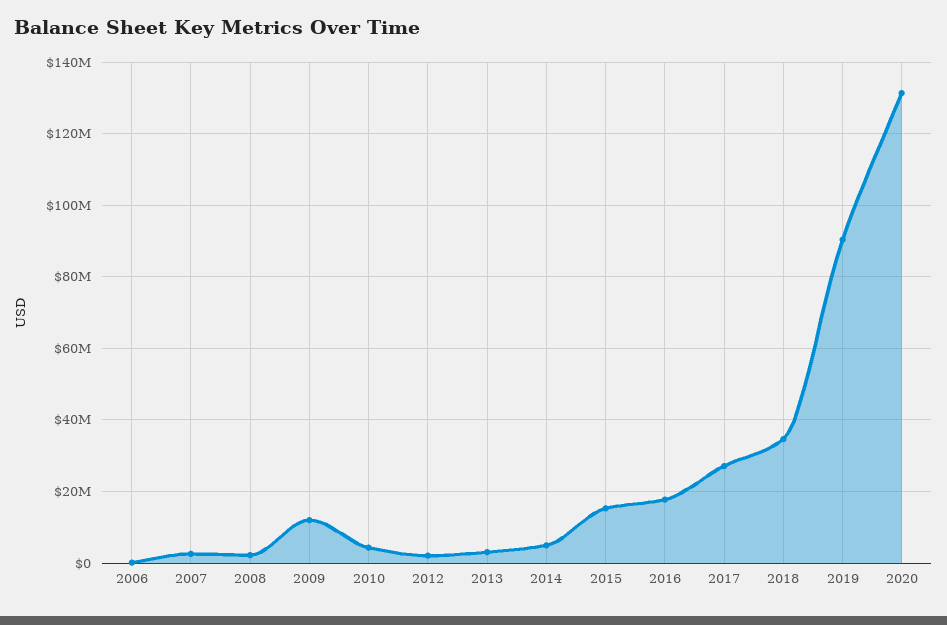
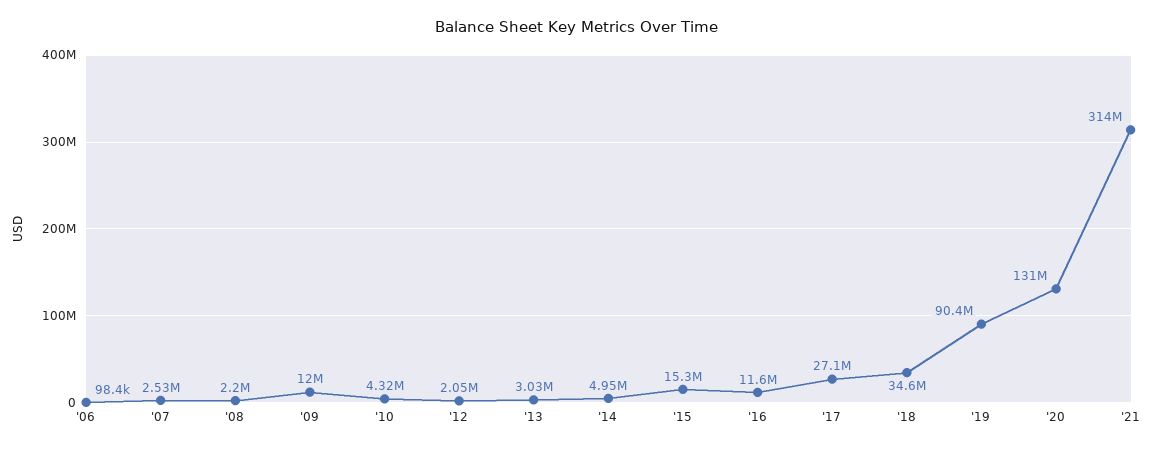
2016: 18000000 -> 11600000
'21: none -> 314000000

